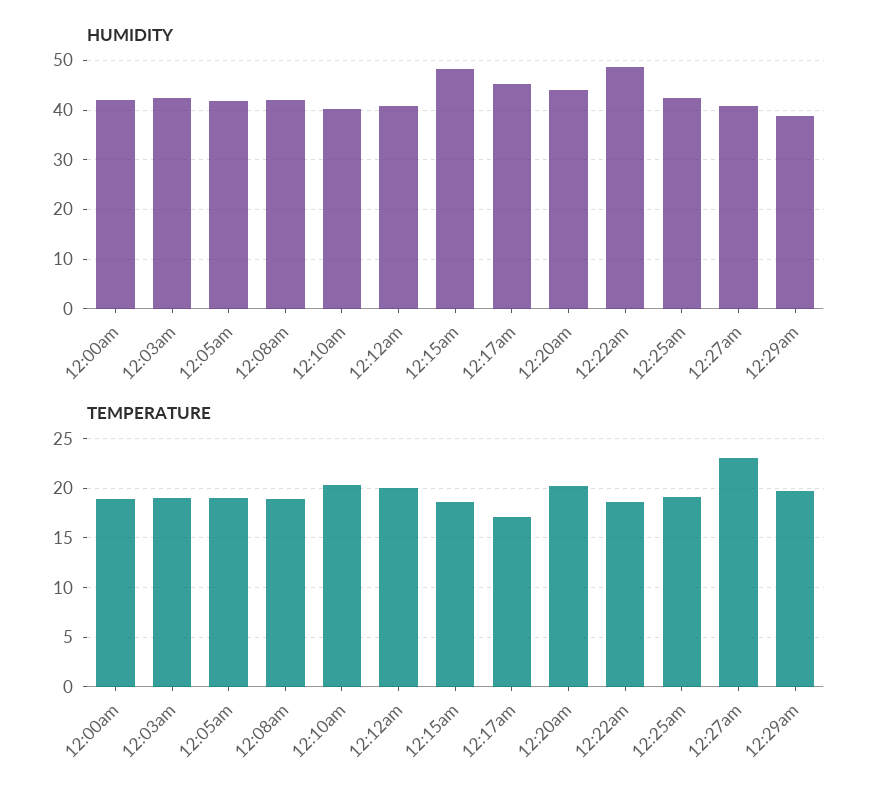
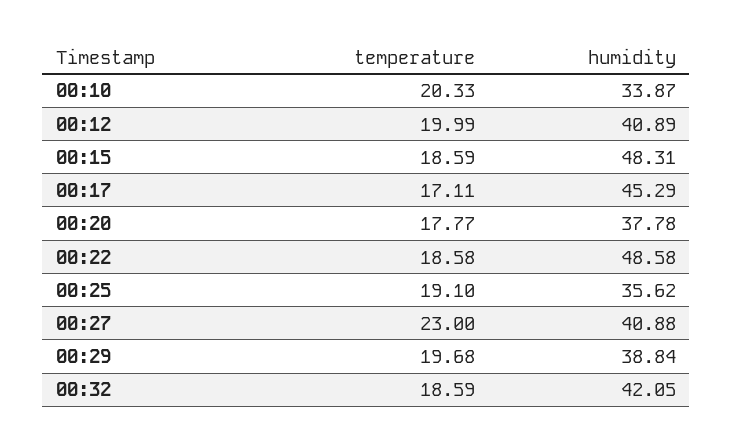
HUMIDITY, 12:00am: 42 -> none
HUMIDITY, 12:03am: 42 -> none
HUMIDITY, 12:05am: 42 -> none
HUMIDITY, 12:08am: 42 -> none
HUMIDITY, 12:10am: 40 -> 33.87
HUMIDITY, 12:20am: 44 -> 37.78
HUMIDITY, 12:25am: 42 -> 35.62
TEMPERATURE, 12:00am: 19 -> none
TEMPERATURE, 12:03am: 19 -> none
TEMPERATURE, 12:05am: 19 -> none
TEMPERATURE, 12:08am: 19 -> none
TEMPERATURE, 12:20am: 20 -> 17.77
TEMPERATURE, 00:32: none -> 18.59
HUMIDITY, 00:32: none -> 42.05

